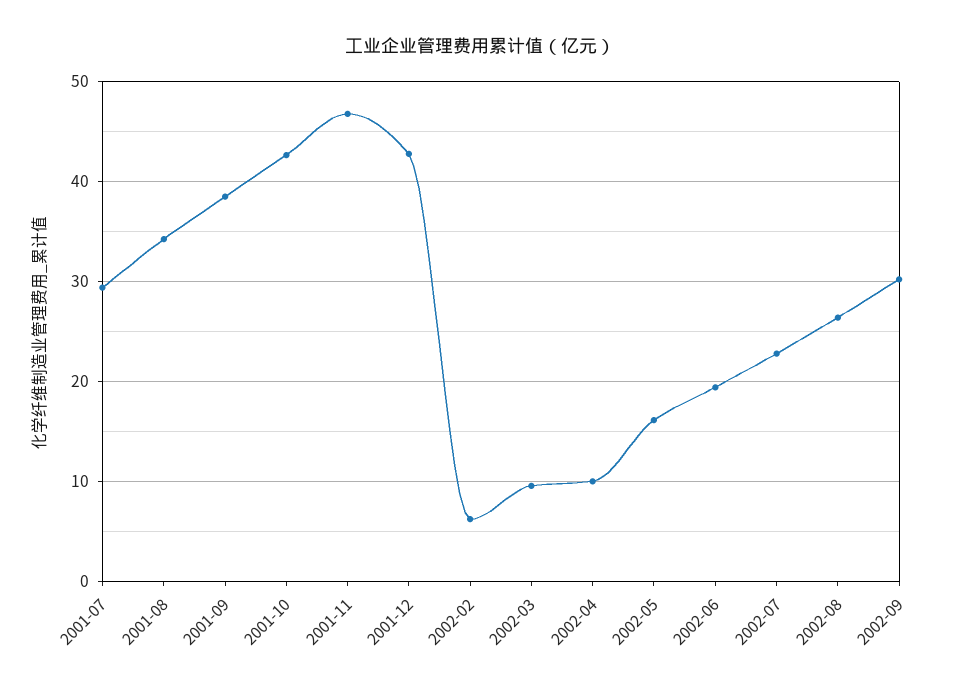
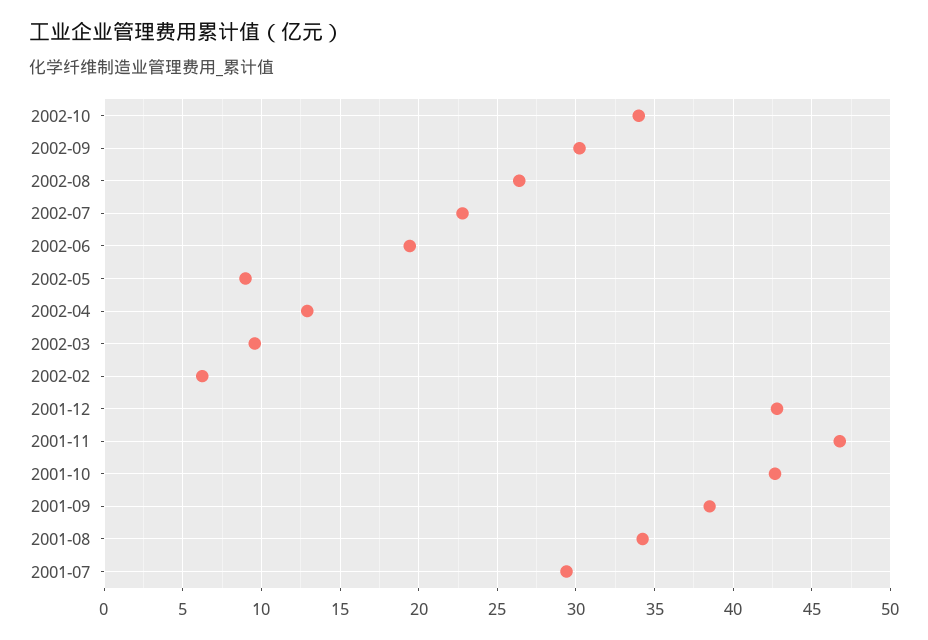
2002-04: 10 -> 13
2002-05: 16 -> 9
2002-10: none -> 34

